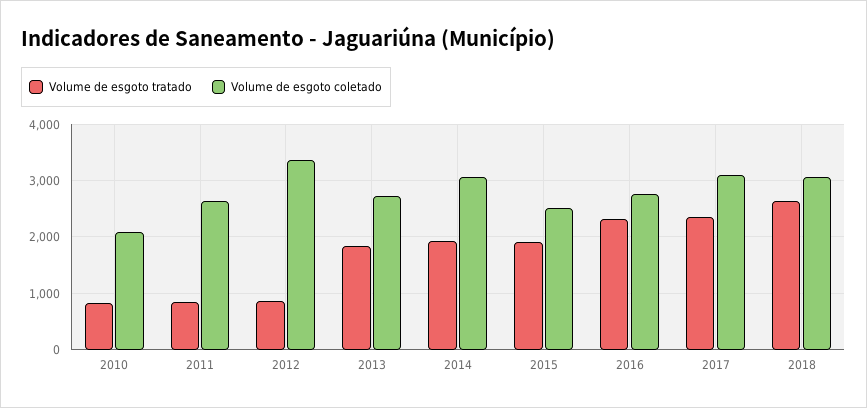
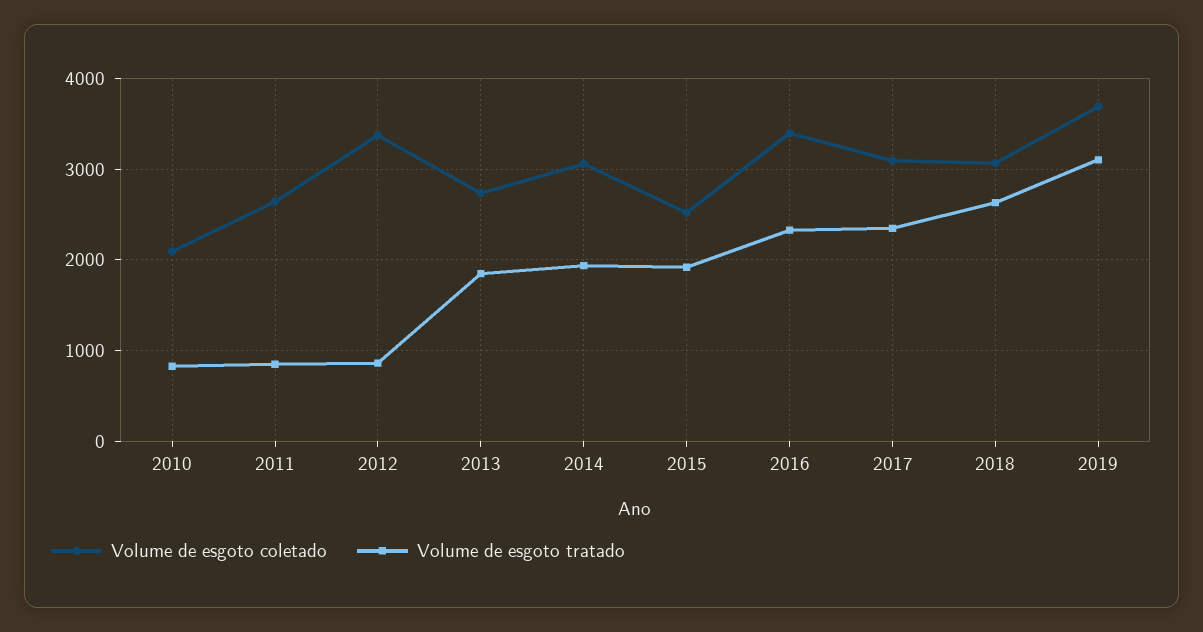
Volume de esgoto coletado, 2016: 2800 -> 3400
Volume de esgoto coletado, 2019: none -> 3700
Volume de esgoto tratado, 2019: none -> 3100

